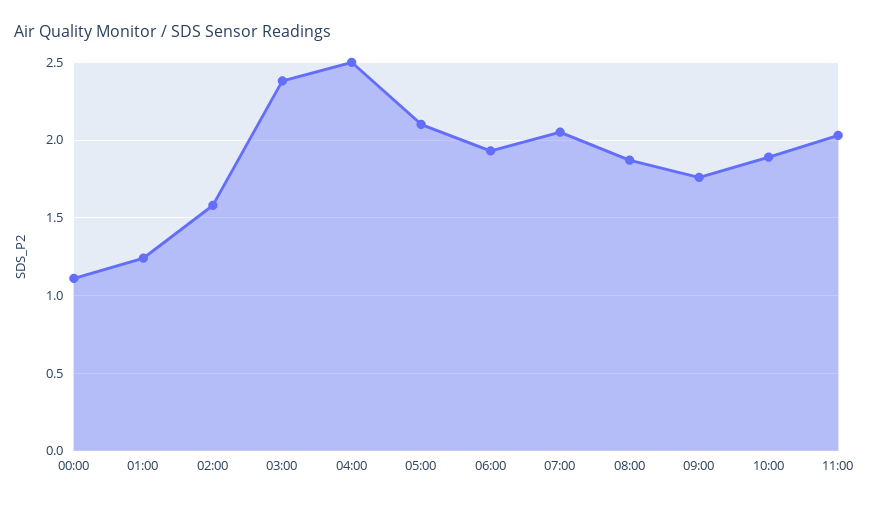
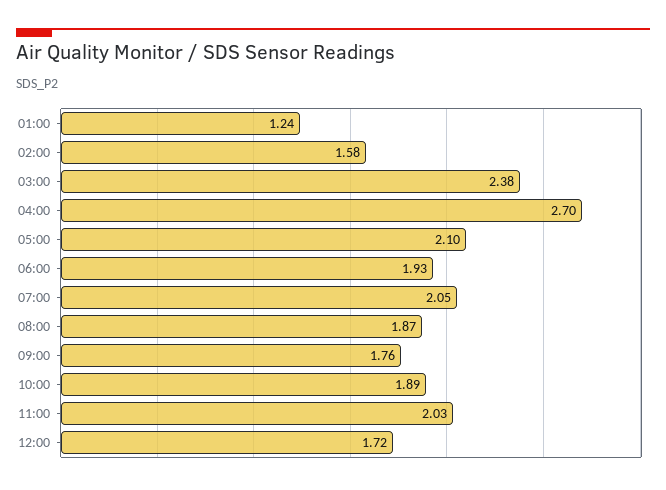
00:00: 1.1 -> none
04:00: 2.5 -> 2.7
12:00: none -> 1.72

